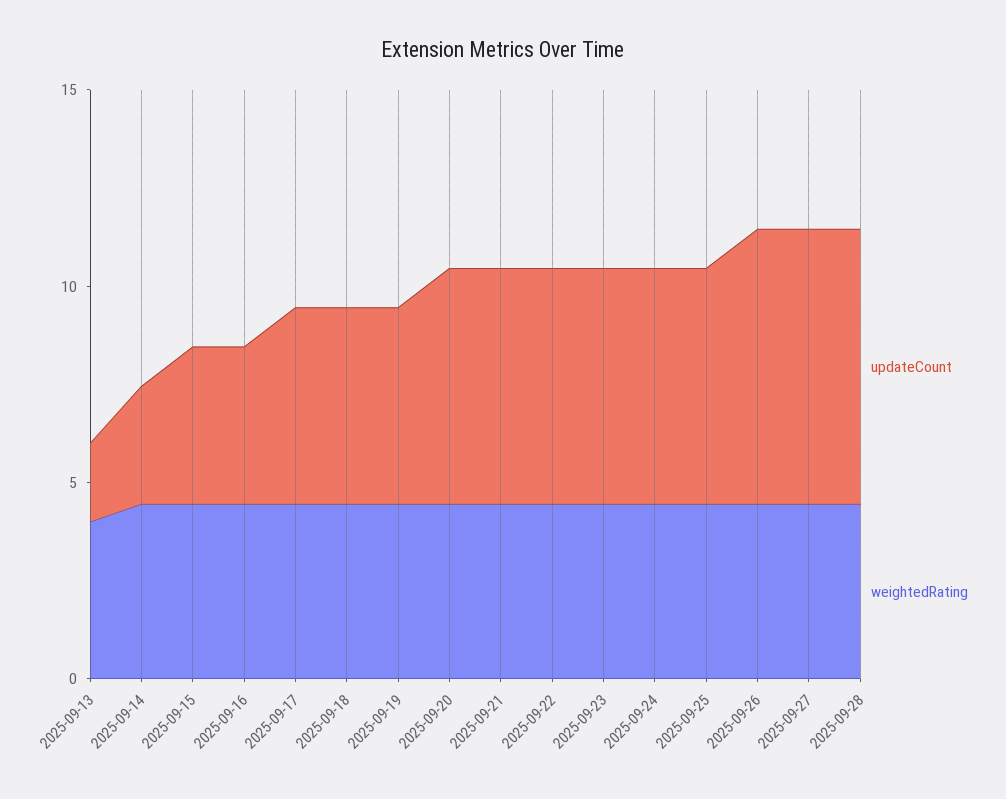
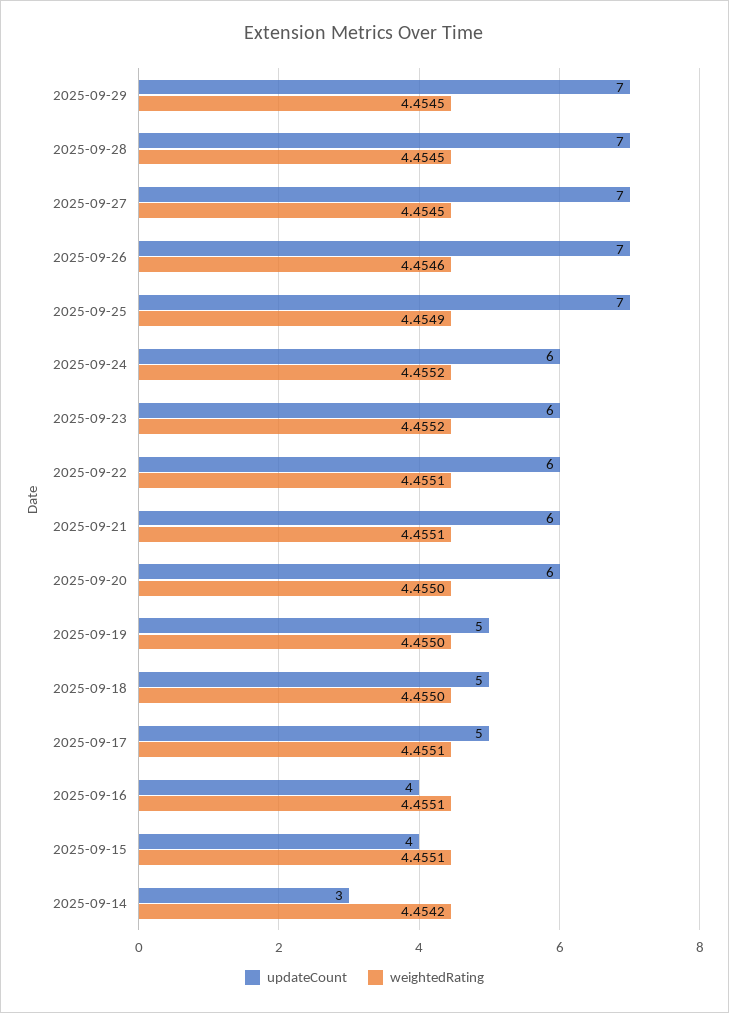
updateCount, 2025-09-13: 2 -> none
weightedRating, 2025-09-13: 4 -> none
updateCount, 2025-09-25: 6 -> 7
updateCount, 2025-09-29: none -> 7
weightedRating, 2025-09-29: none -> 4.4545

